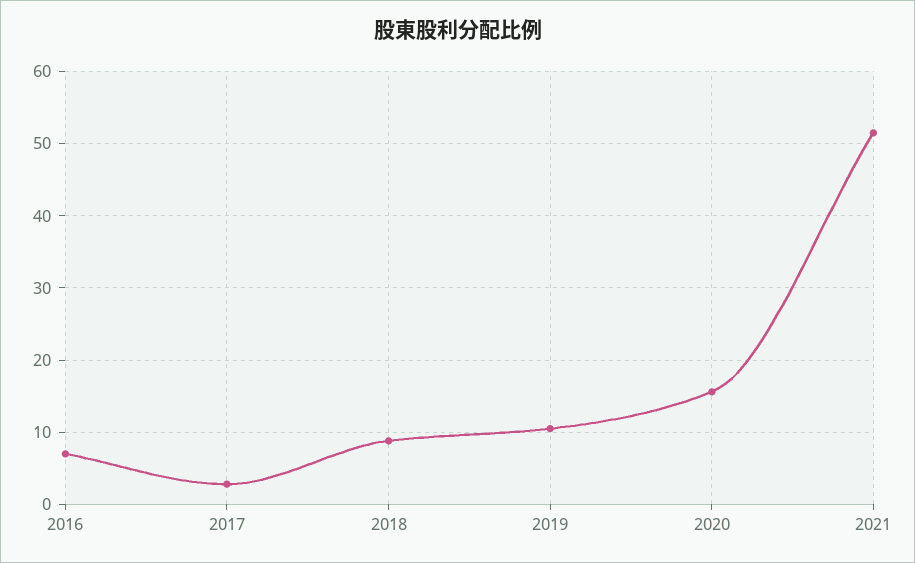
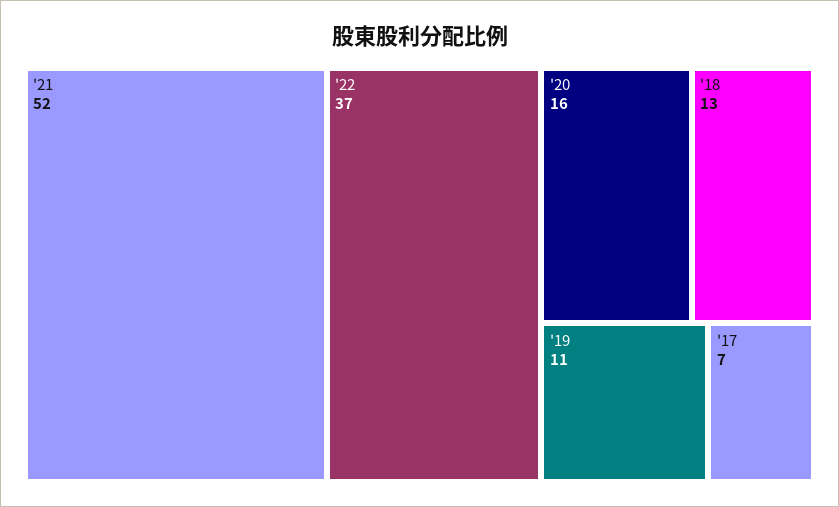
2016: 7 -> none
2017: 3 -> 7
2018: 9 -> 13
'22: none -> 37

